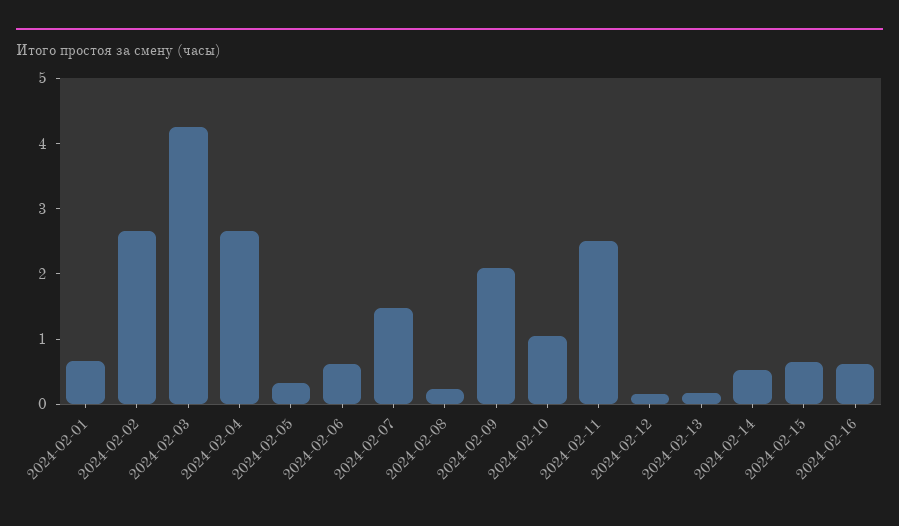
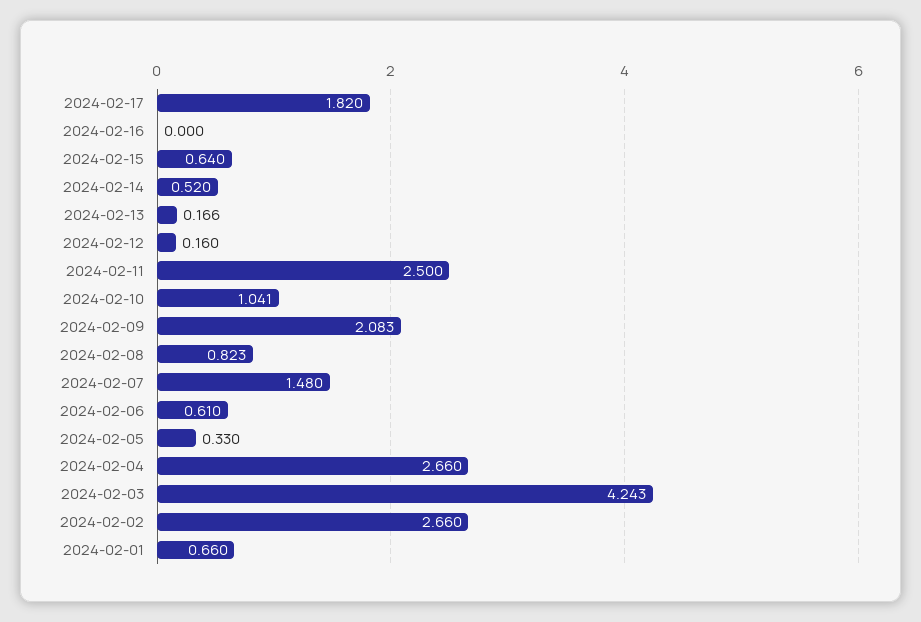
2024-02-08: 0.2 -> 0.823
2024-02-16: 0.6 -> 0
2024-02-17: none -> 1.82

